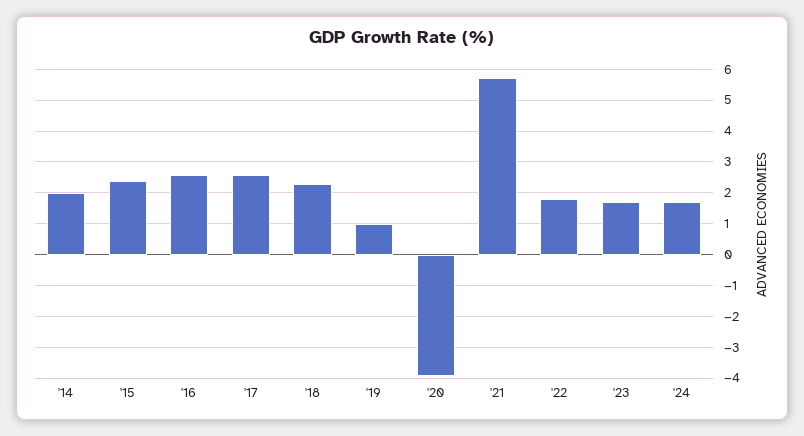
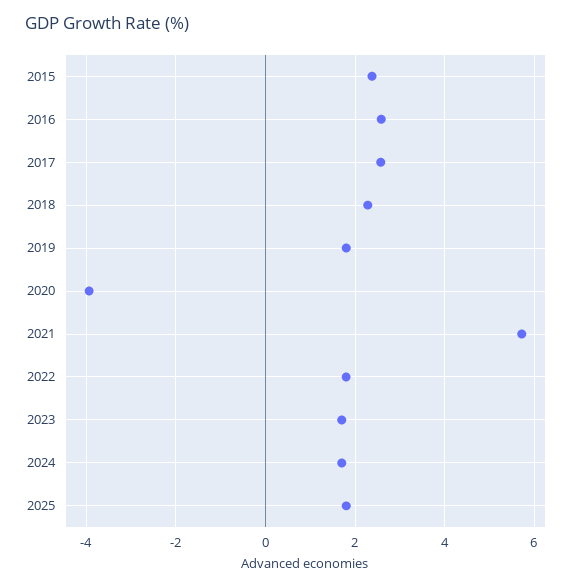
'14: 2 -> none
'19: 1 -> 1.8
2025: none -> 1.8

